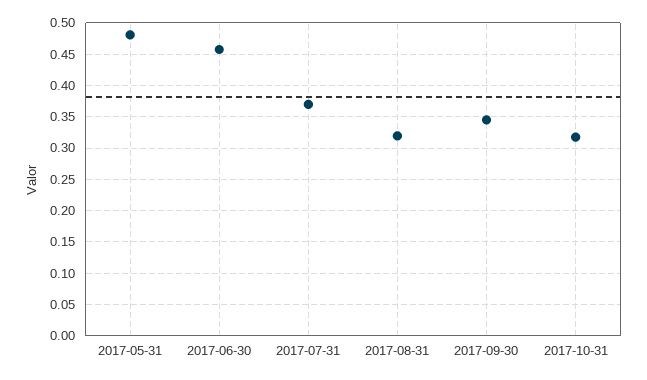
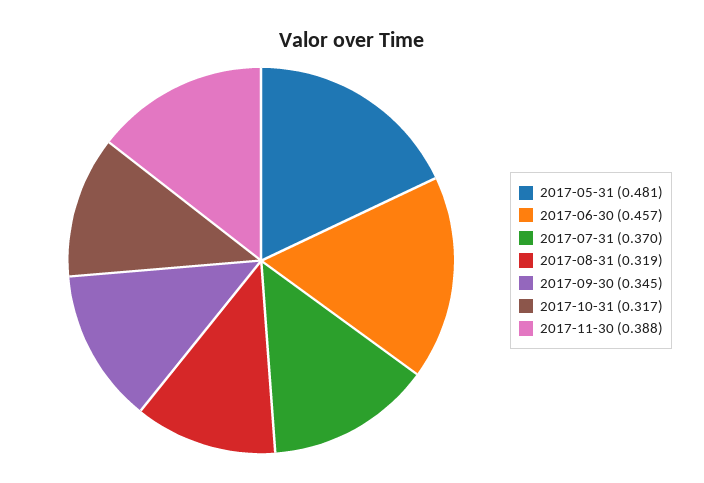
2017-11-30: none -> 0.388

